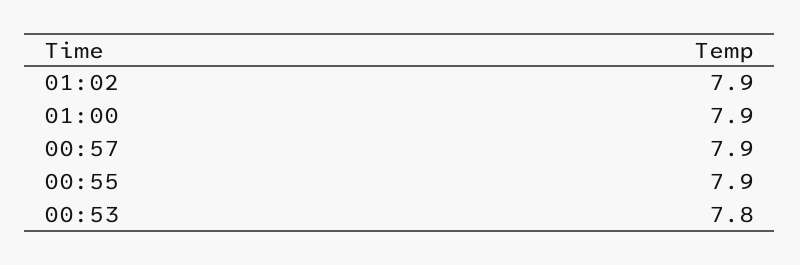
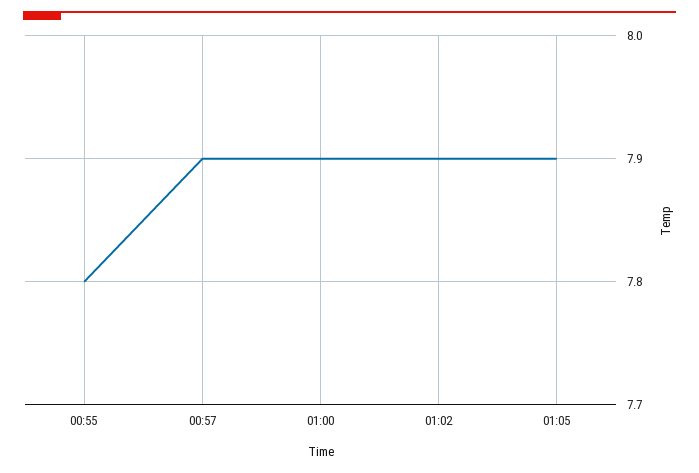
00:55: 7.9 -> 7.8
00:53: 7.8 -> none
01:05: none -> 7.9

